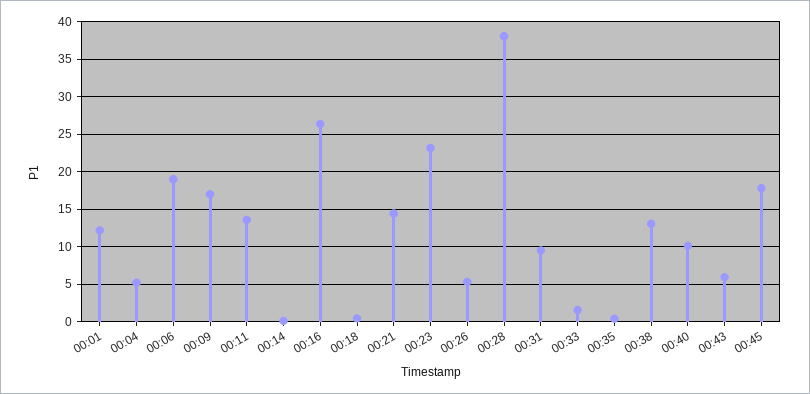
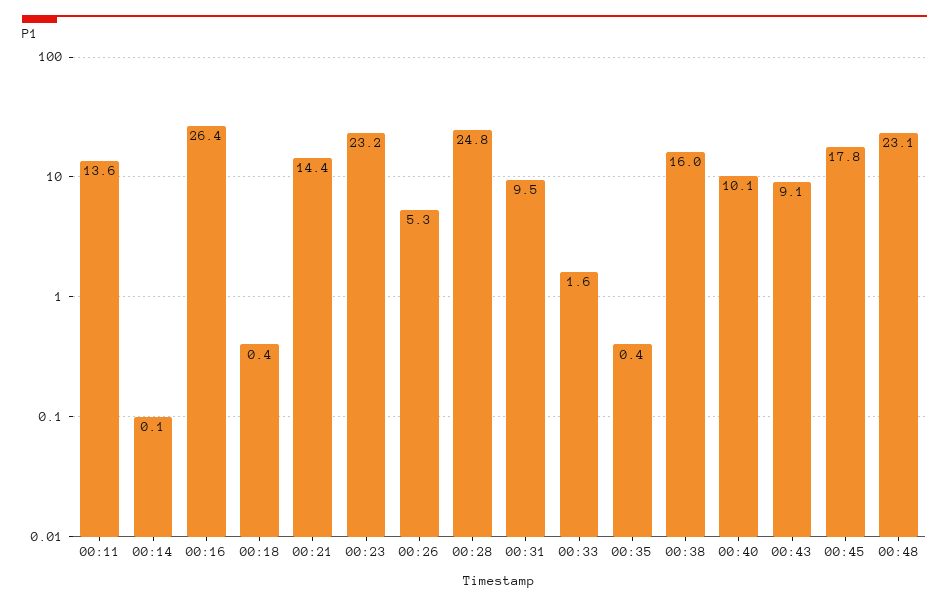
00:01: 12 -> none
00:04: 5 -> none
00:06: 19 -> none
00:09: 17 -> none
00:28: 38 -> 24.8
00:38: 13 -> 16
00:43: 6 -> 9.1
00:48: none -> 23.1

